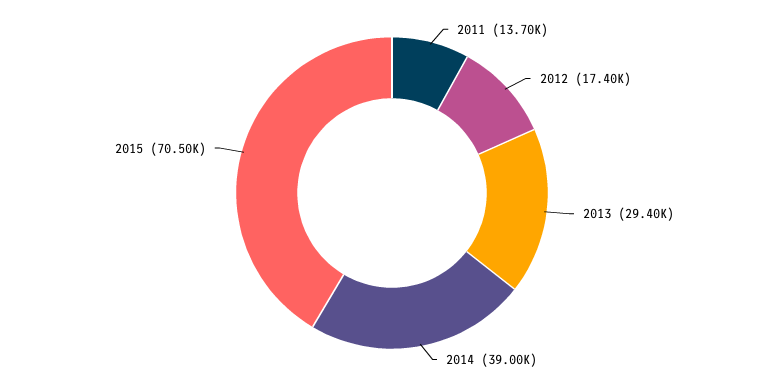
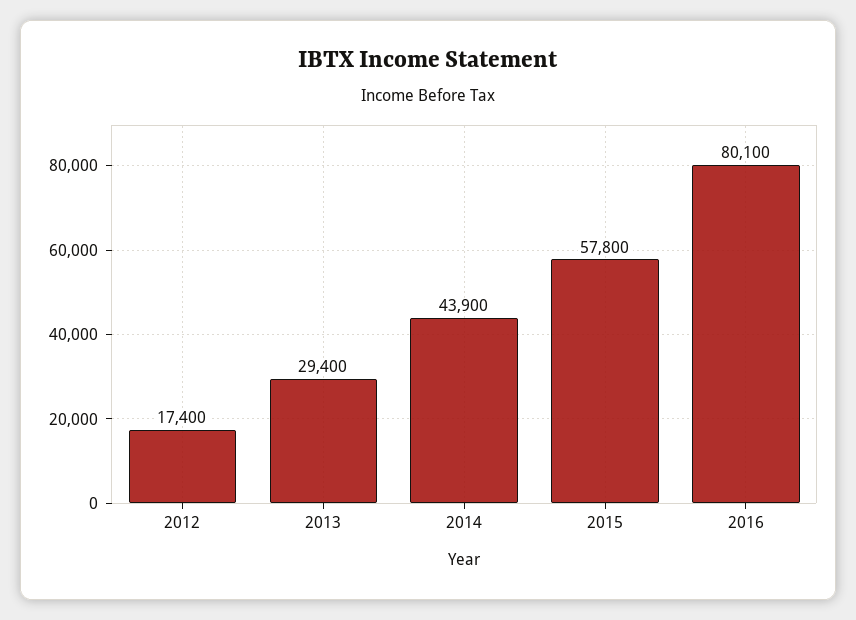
2011: 13700 -> none
2014: 39000 -> 43900
2015: 70500 -> 57800
2016: none -> 80100

